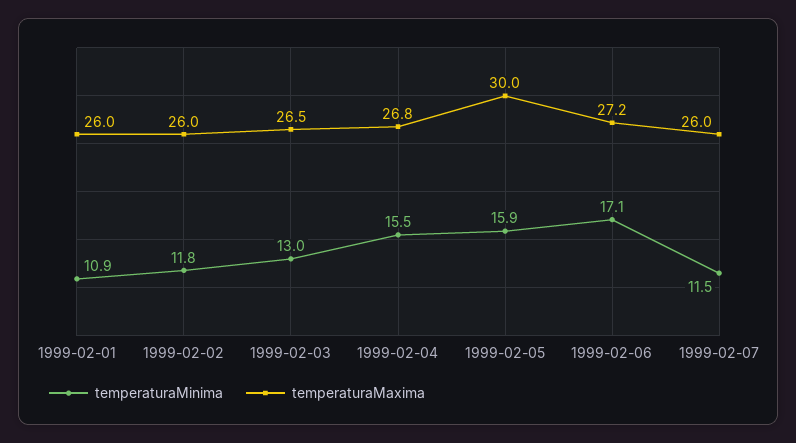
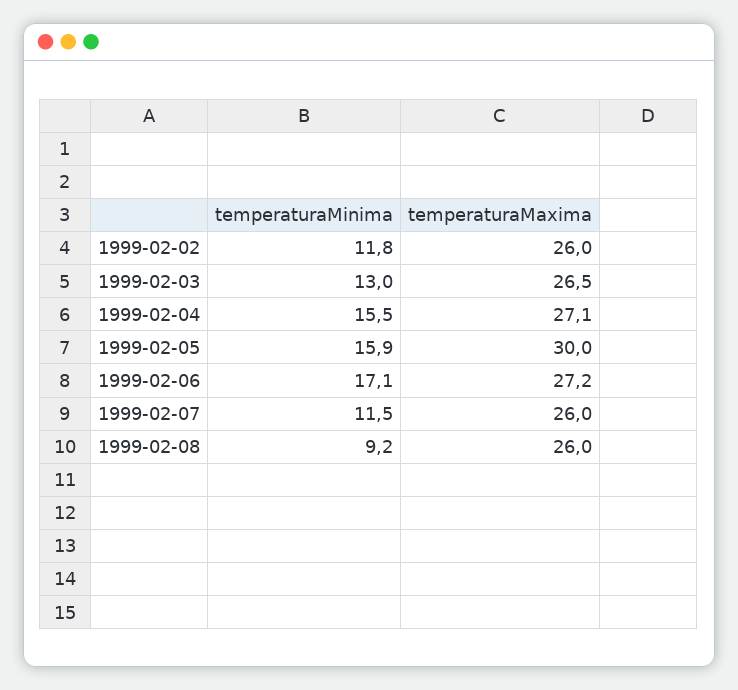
temperaturaMinima, 1999-02-01: 10.9 -> none
temperaturaMaxima, 1999-02-01: 26 -> none
temperaturaMaxima, 1999-02-04: 26.8 -> 27.1
temperaturaMinima, 1999-02-08: none -> 9.2
temperaturaMaxima, 1999-02-08: none -> 26

